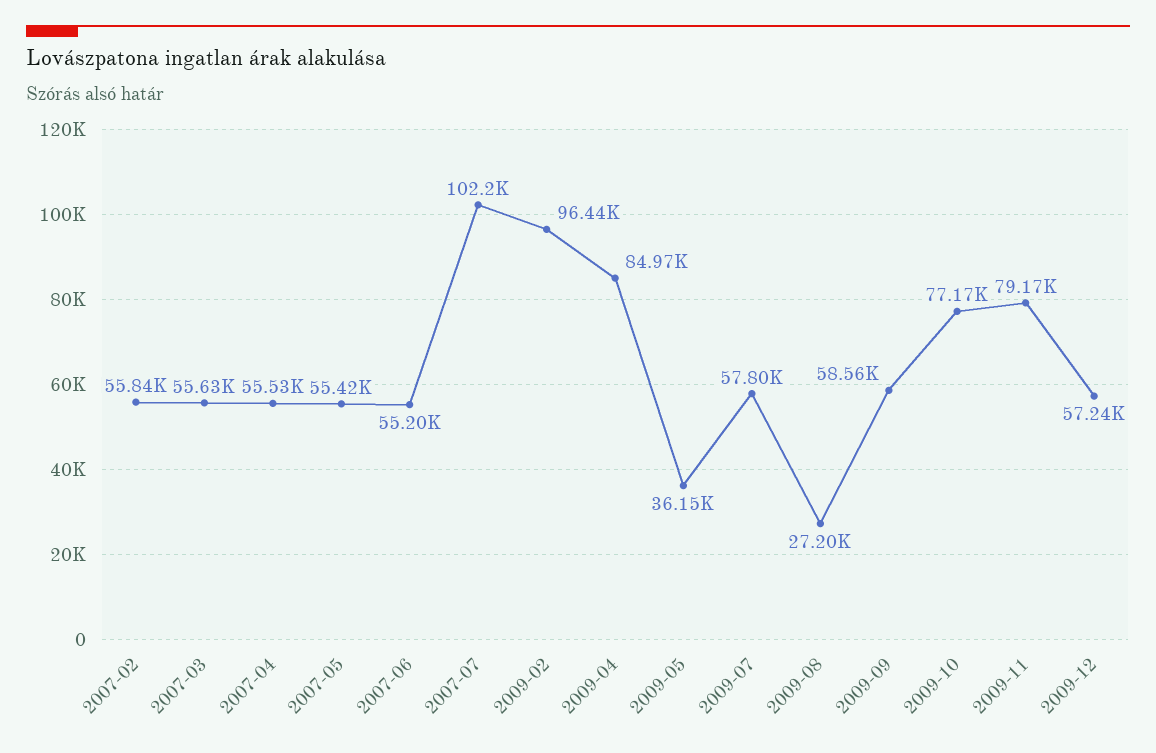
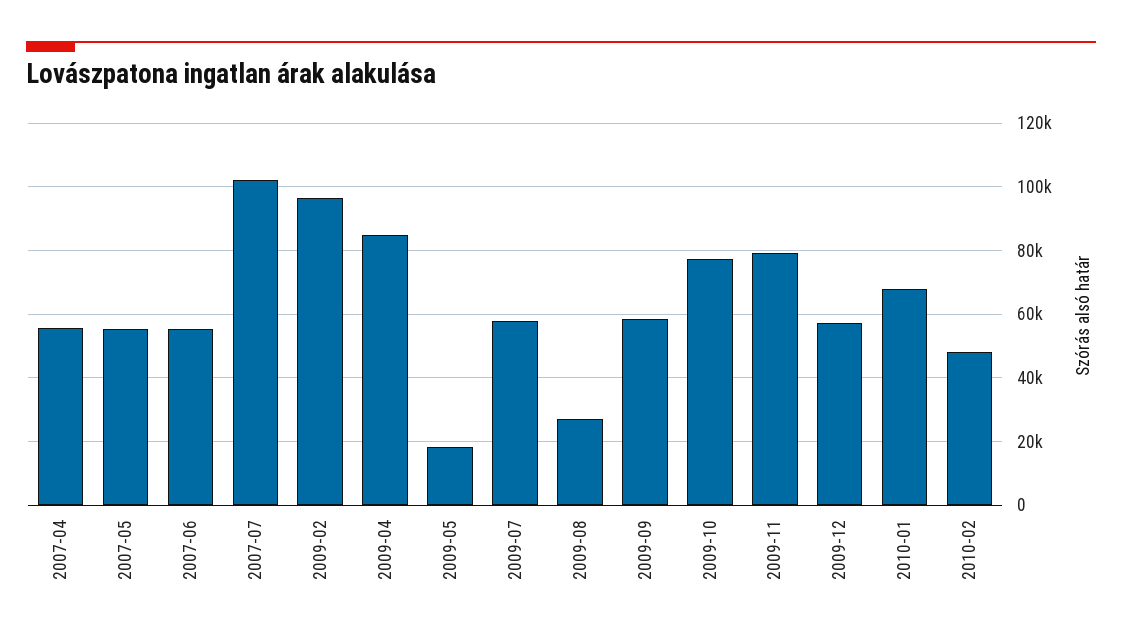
2007-02: 55840 -> none
2007-03: 55630 -> none
2009-05: 36150 -> 18000
2010-01: none -> 68000
2010-02: none -> 48000

